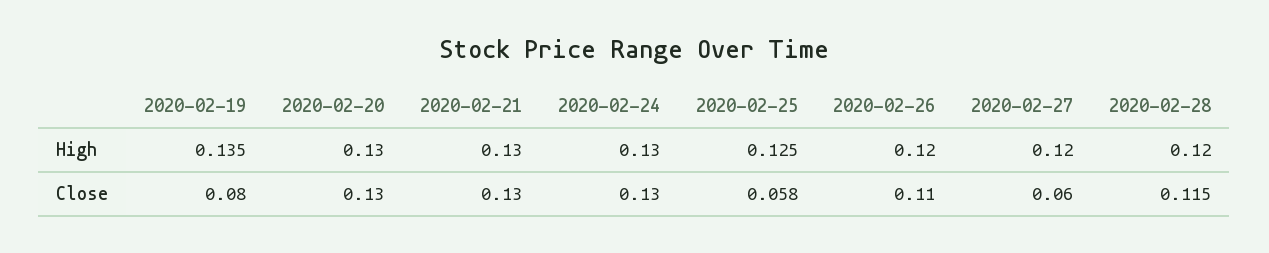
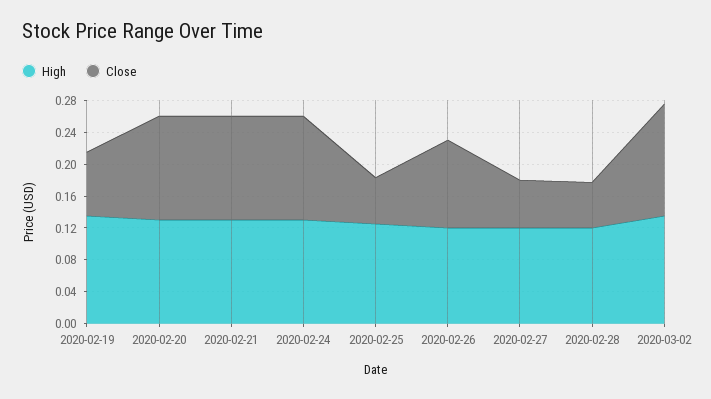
Close, 2020-02-28: 0.115 -> 0.06
High, 2020-03-02: none -> 0.14
Close, 2020-03-02: none -> 0.14

